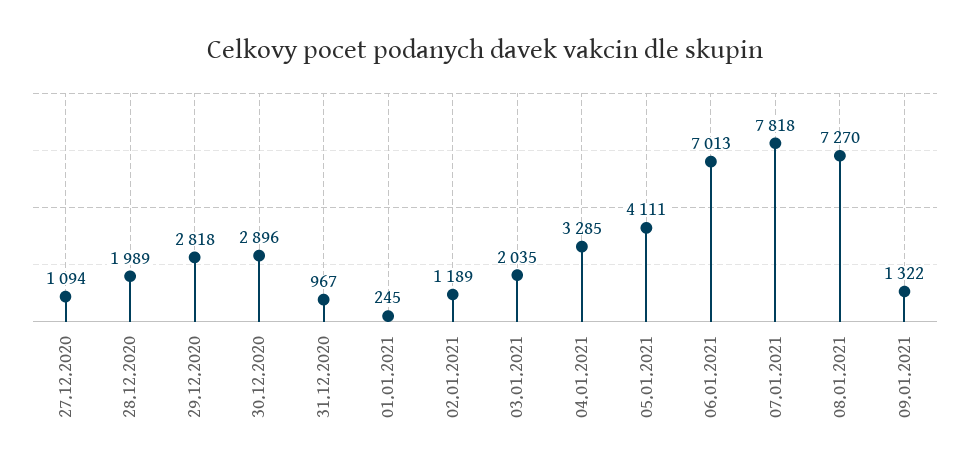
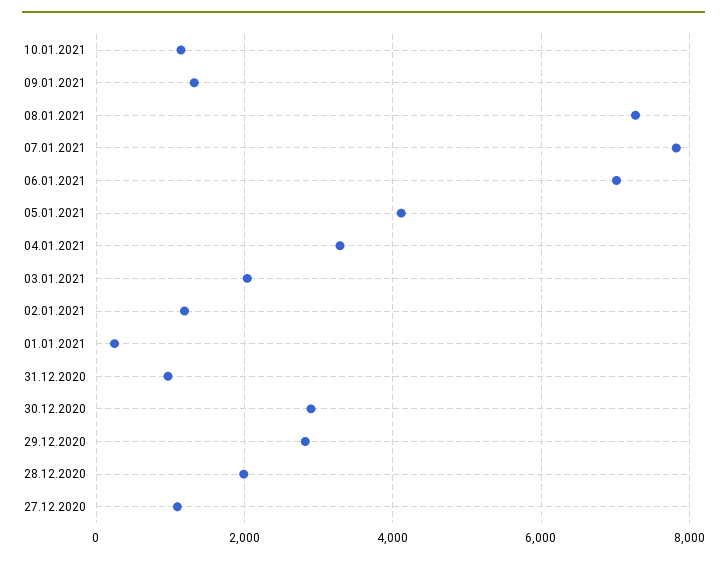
10.01.2021: none -> 1200

